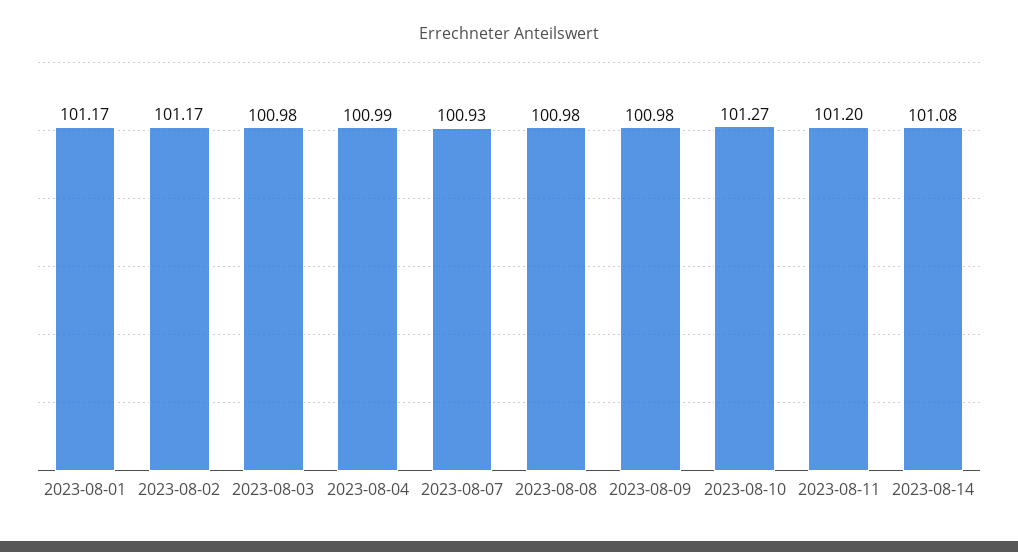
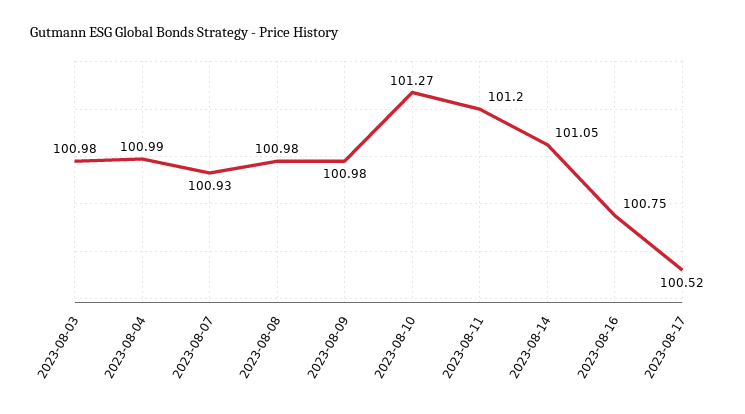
2023-08-01: 101.17 -> none
2023-08-02: 101.17 -> none
2023-08-14: 101.08 -> 101.05
2023-08-16: none -> 100.75
2023-08-17: none -> 100.52

